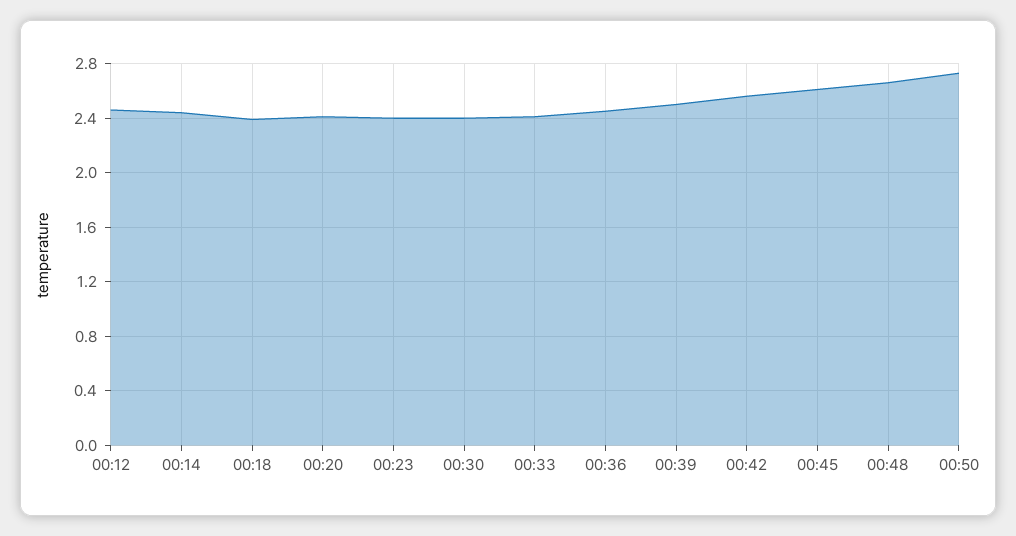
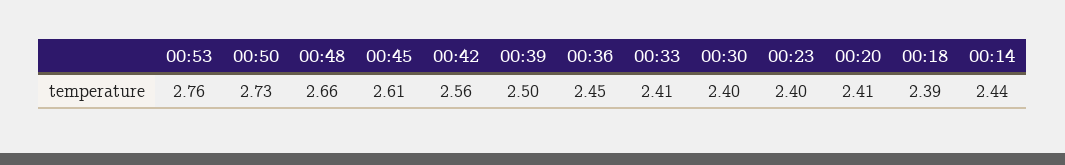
00:12: 2.45 -> none
00:53: none -> 2.76

